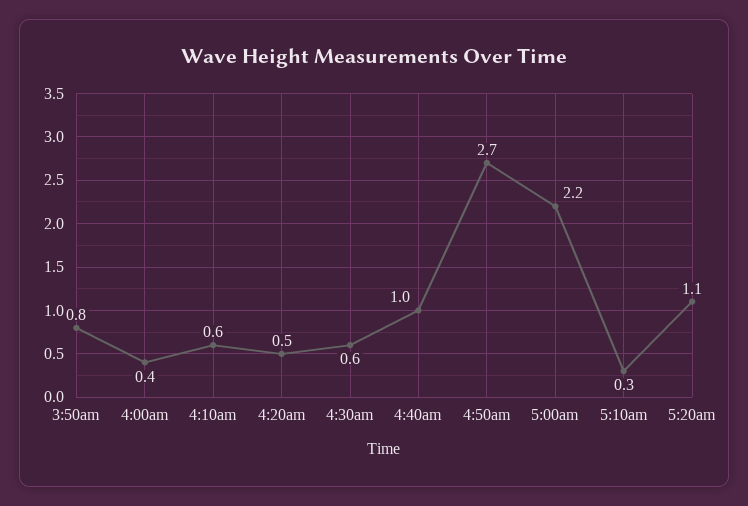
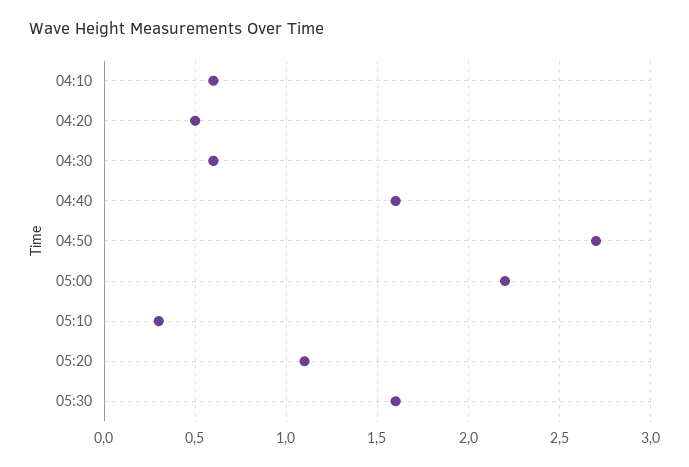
3:50am: 0.8 -> none
4:00am: 0.4 -> none
4:40am: 1 -> 1.6
05:30: none -> 1.6

